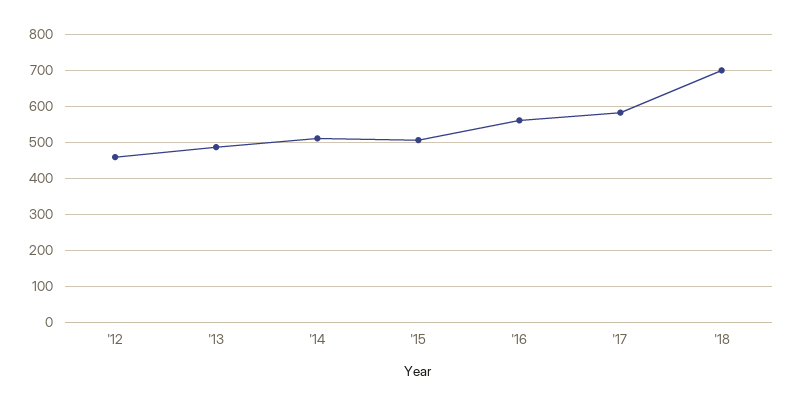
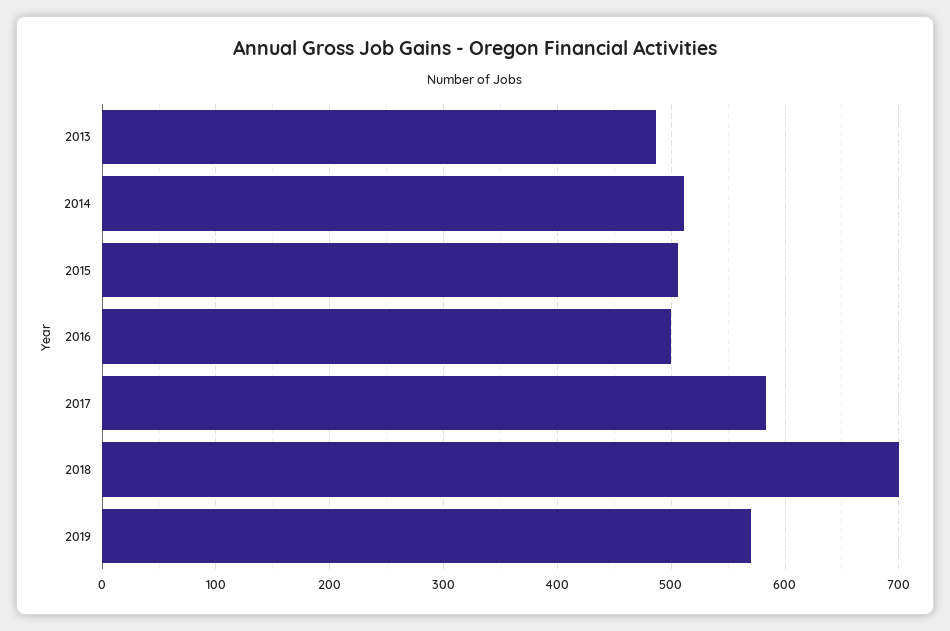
'12: 460 -> none
'16: 560 -> 500
2019: none -> 570

